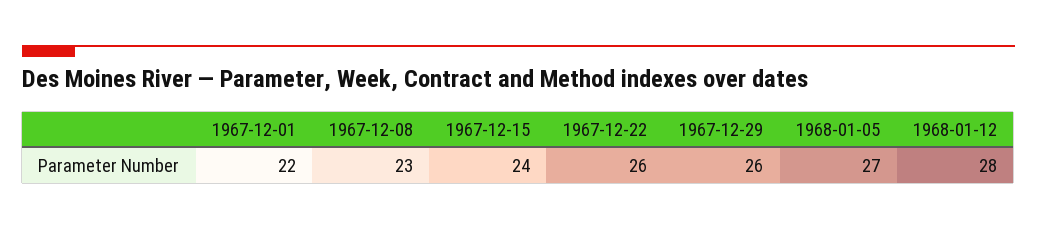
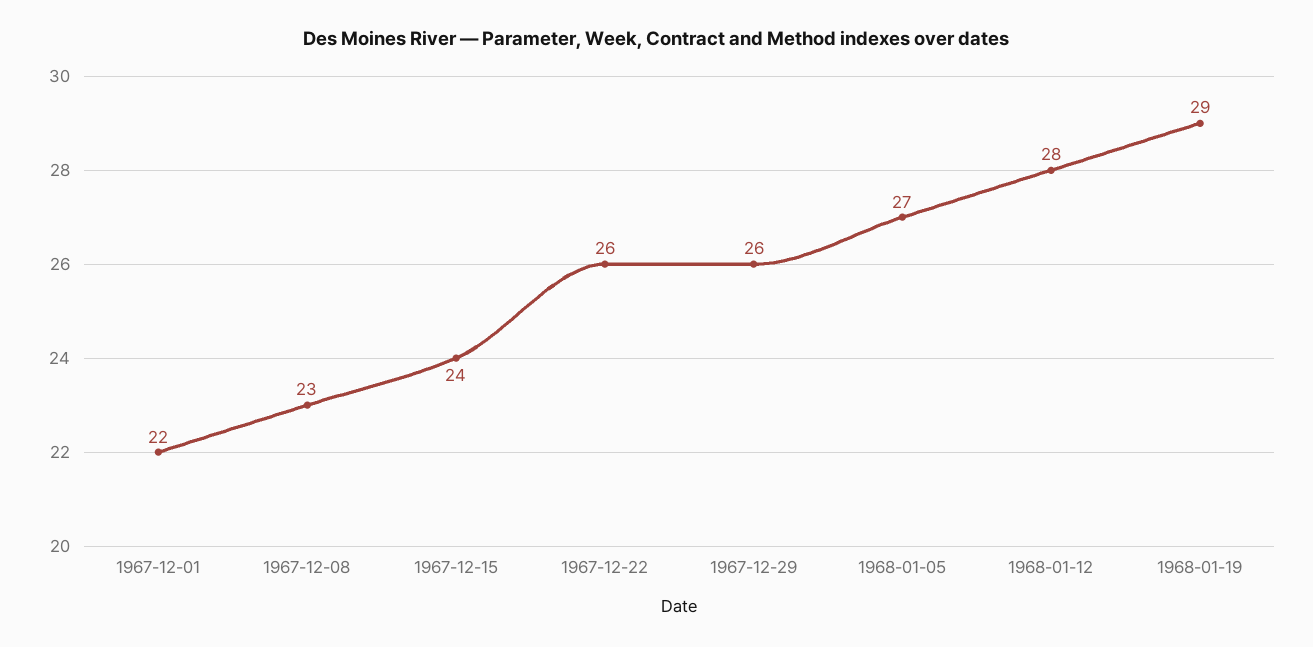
1968-01-19: none -> 29

